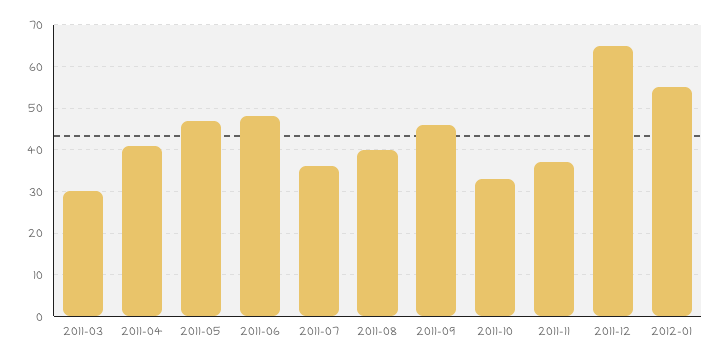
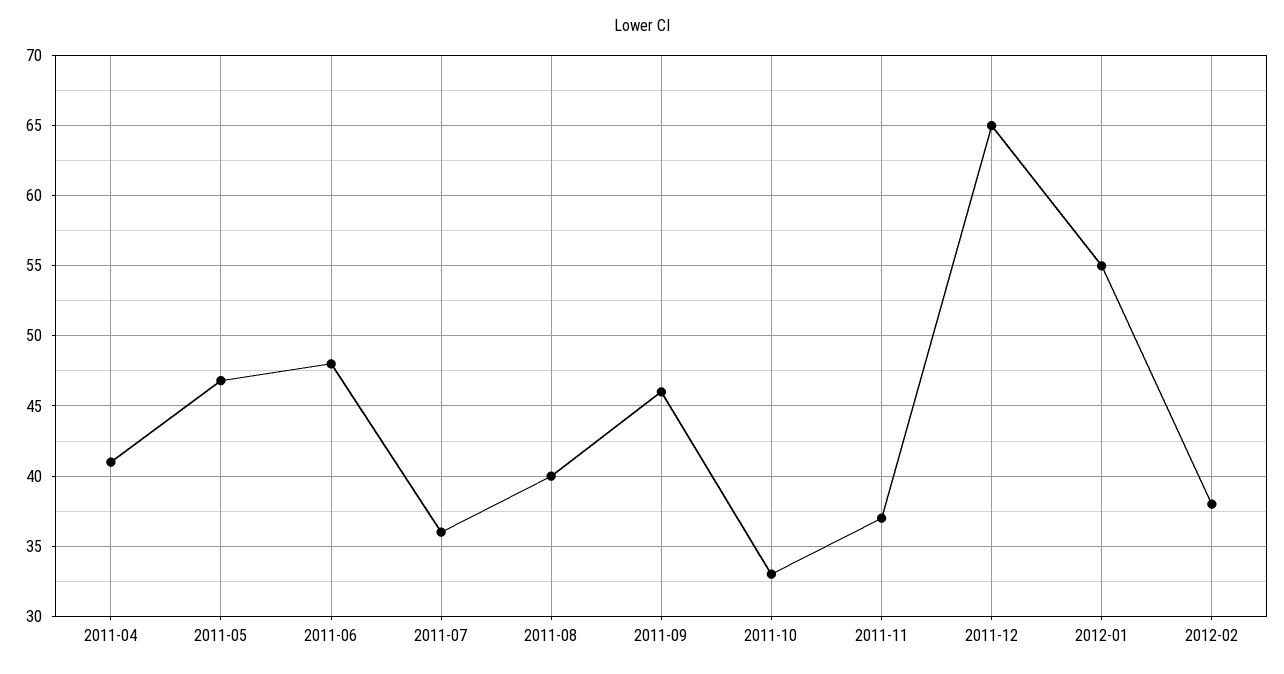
2011-03: 30 -> none
2012-02: none -> 38

